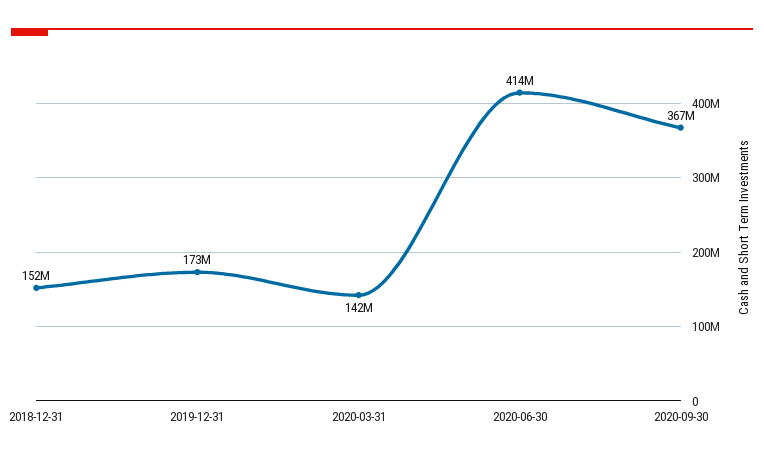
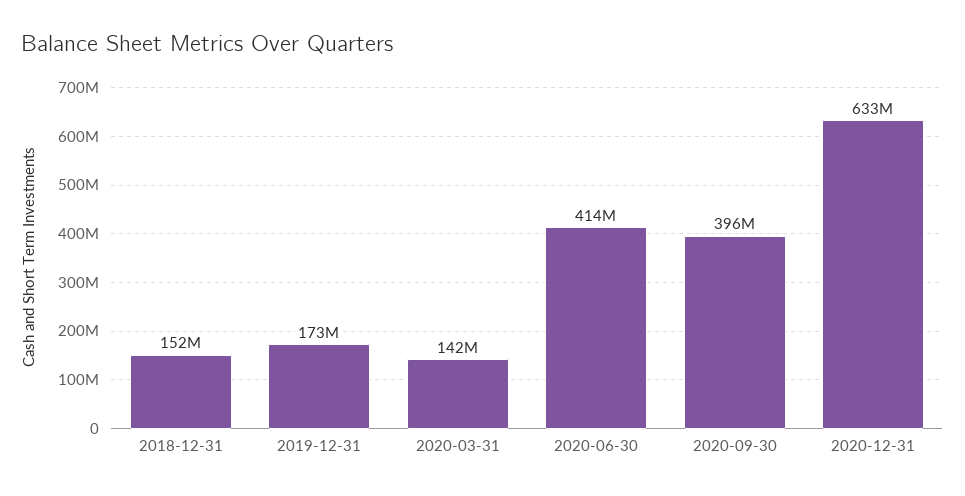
2020-09-30: 367000000 -> 396000000
2020-12-31: none -> 633000000

